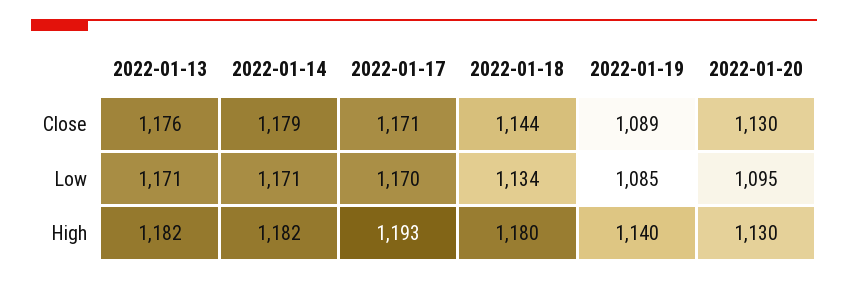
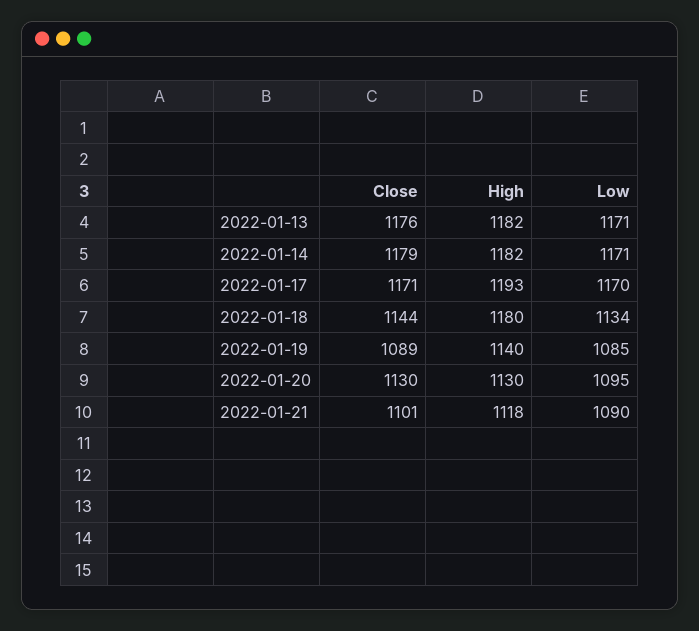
2022-01-21, Close: none -> 1101
2022-01-21, High: none -> 1118
2022-01-21, Low: none -> 1090

